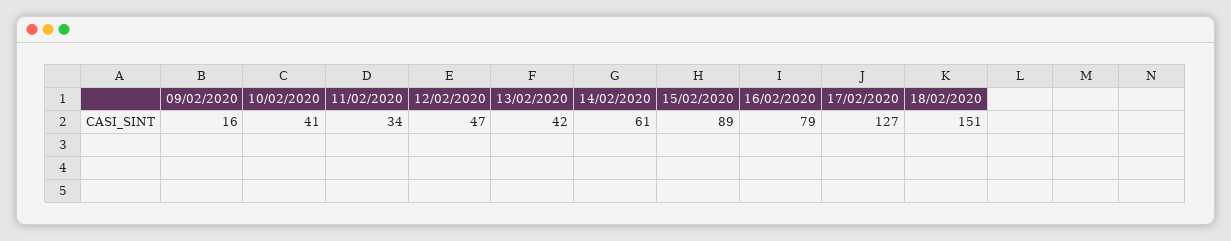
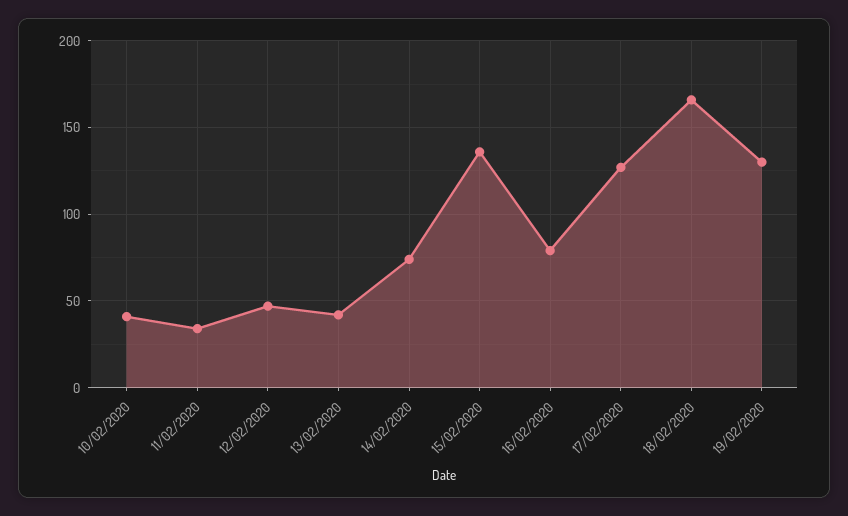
09/02/2020: 16 -> none
14/02/2020: 61 -> 75
15/02/2020: 89 -> 135
18/02/2020: 151 -> 165
19/02/2020: none -> 130

